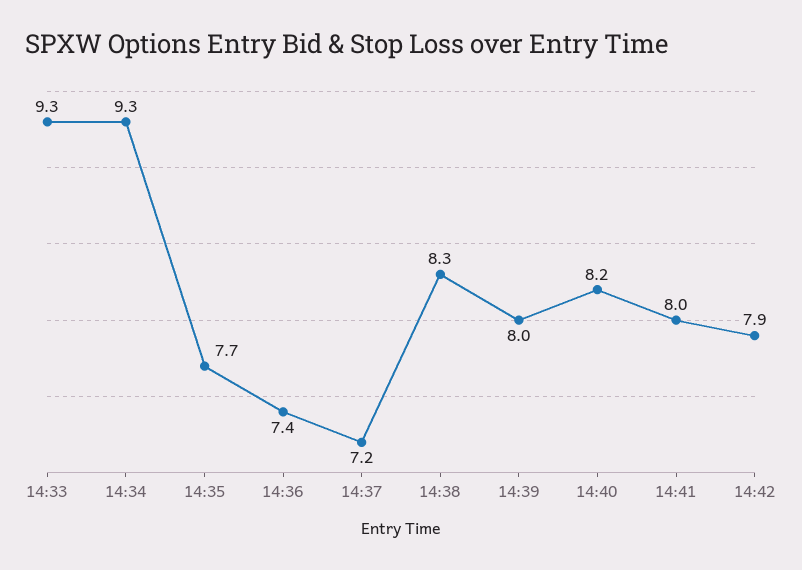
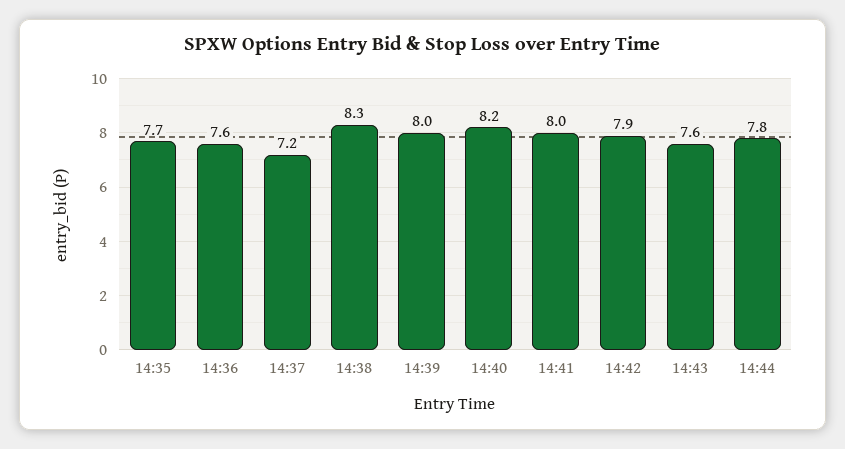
14:33: 9.3 -> none
14:34: 9.3 -> none
14:36: 7.4 -> 7.6
14:43: none -> 7.6
14:44: none -> 7.8

